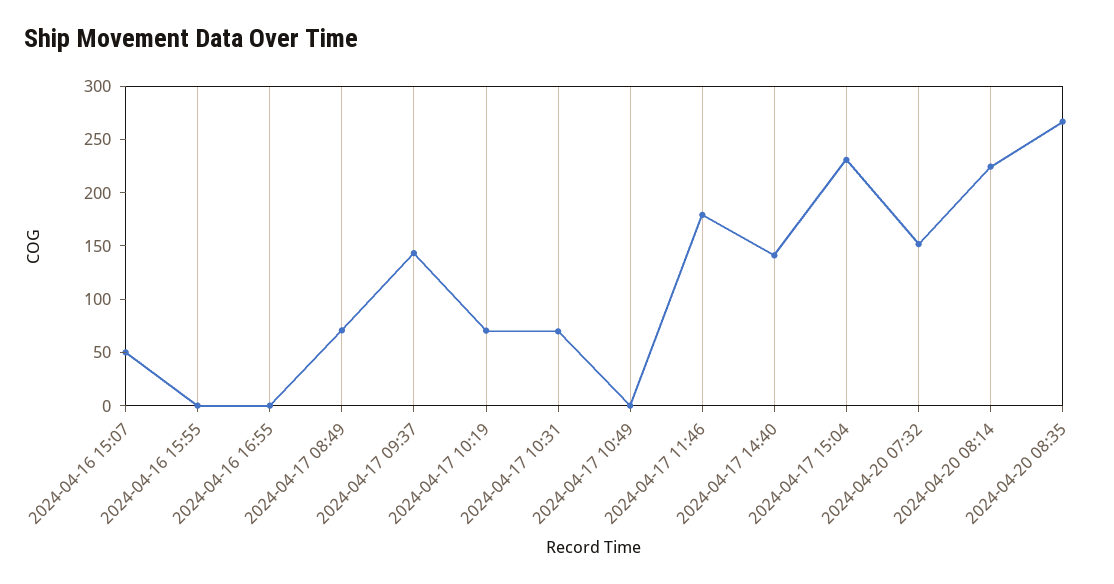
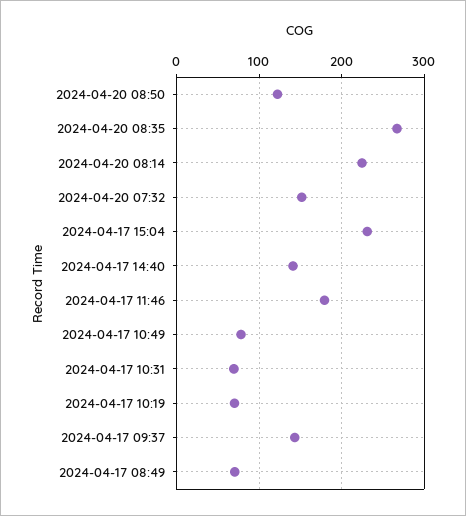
2024-04-16 15:07: 50 -> none
2024-04-16 15:55: 0 -> none
2024-04-16 16:55: 0 -> none
2024-04-17 10:49: 0 -> 80
2024-04-20 08:50: none -> 120

